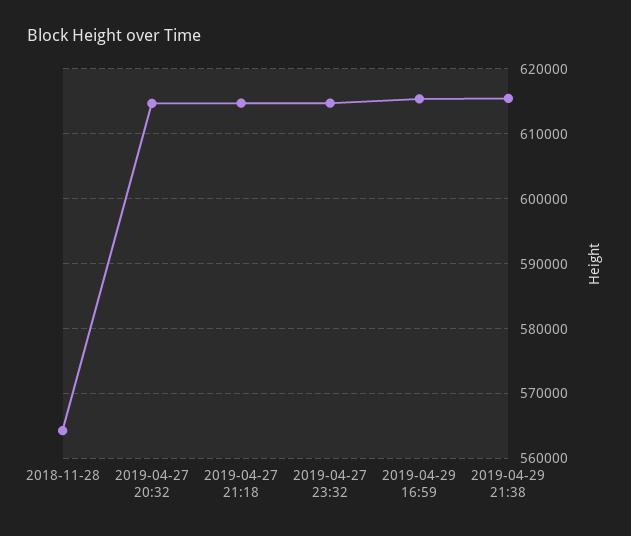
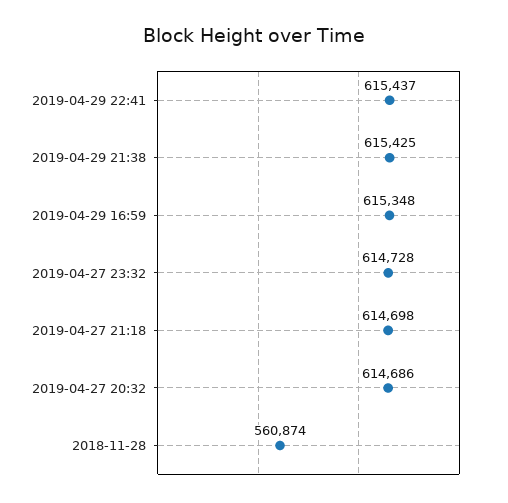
2018-11-28: 564000 -> 560874
2019-04-29 22:41: none -> 615437

